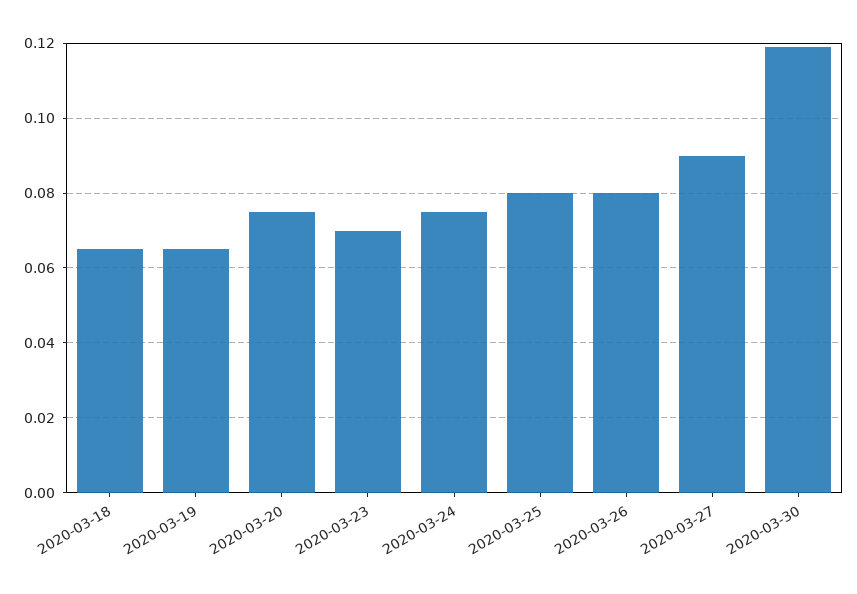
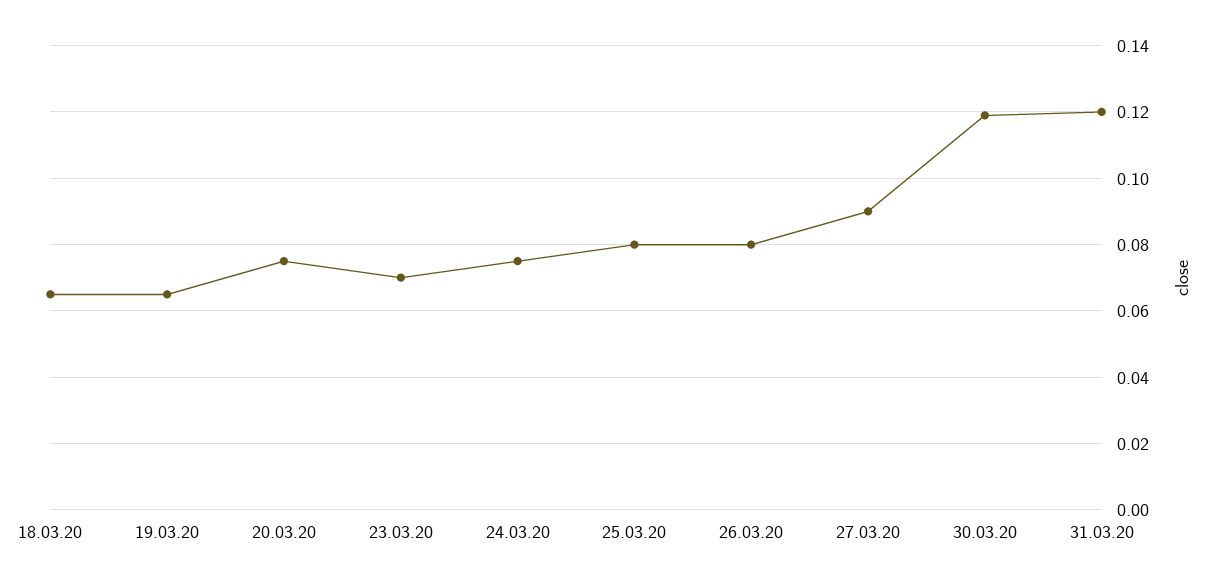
31.03.20: none -> 0.12

